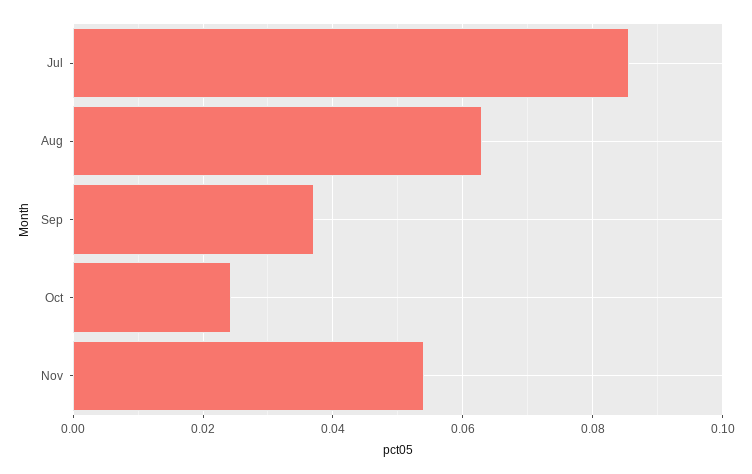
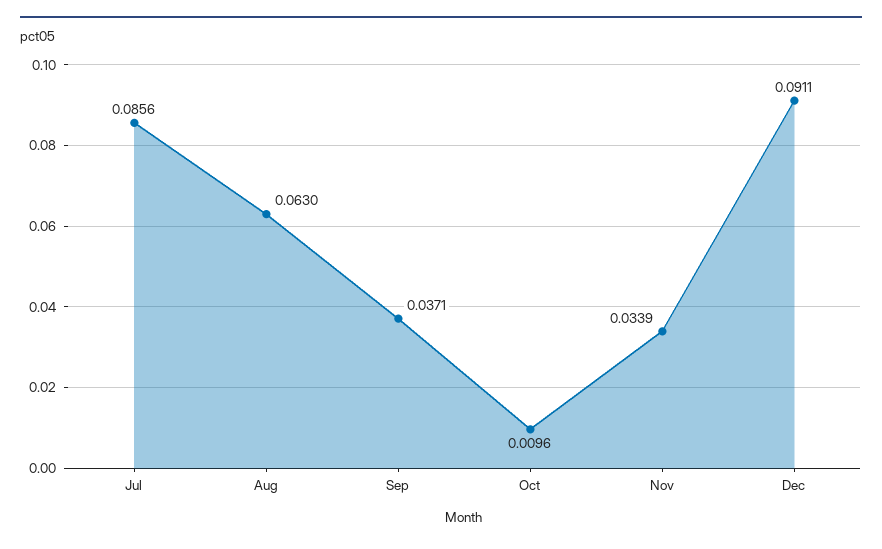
Oct: 0.024 -> 0.0096
Nov: 0.054 -> 0.0339
Dec: none -> 0.0911

